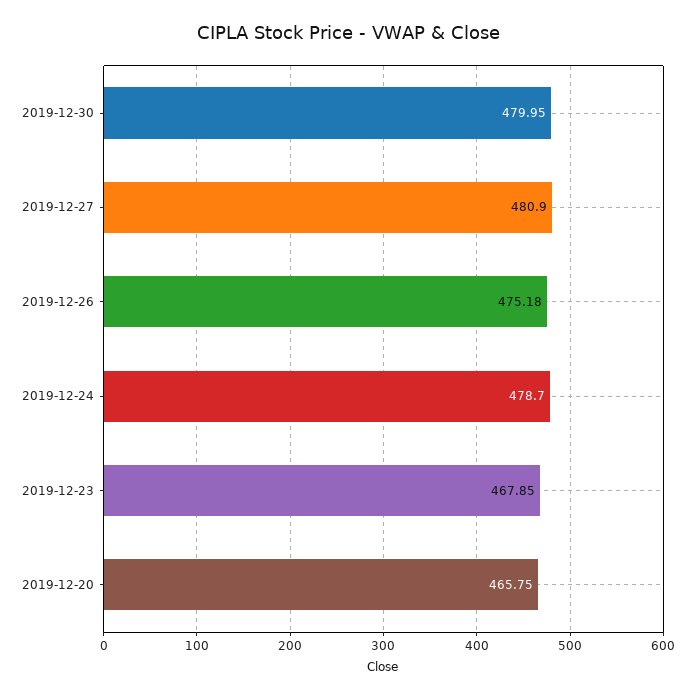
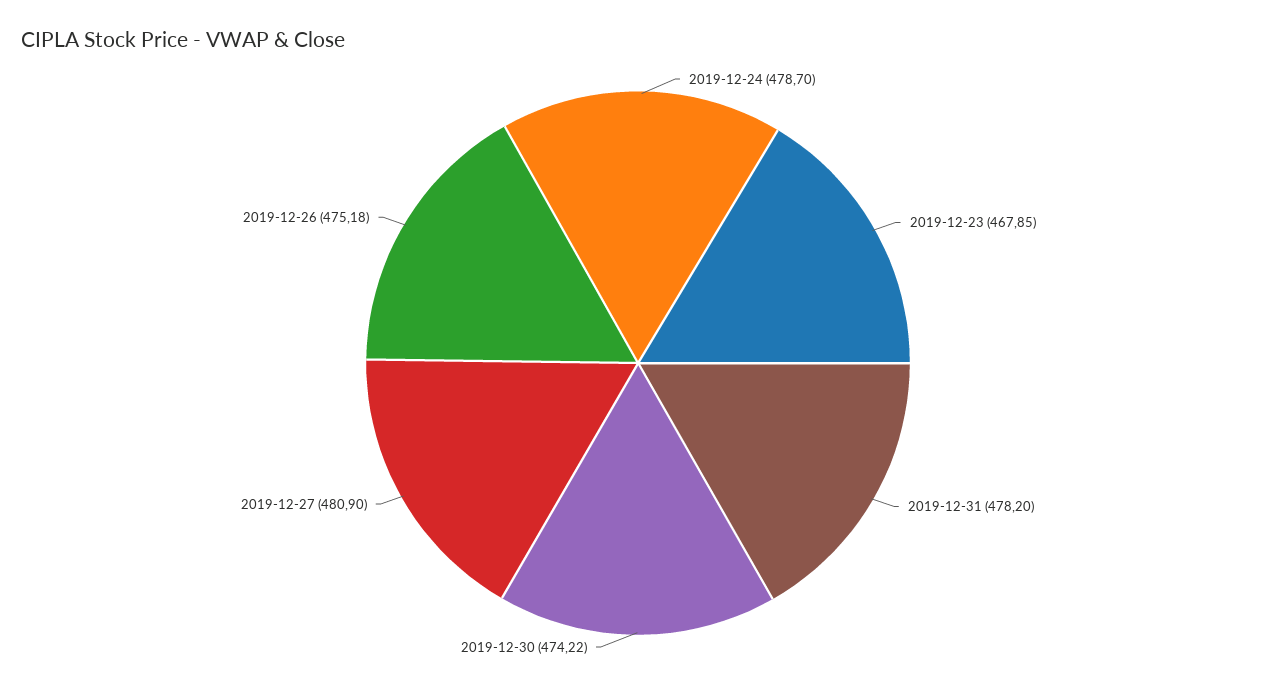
2019-12-30: 479.95 -> 474.22
2019-12-20: 465.75 -> none
2019-12-31: none -> 478.2

